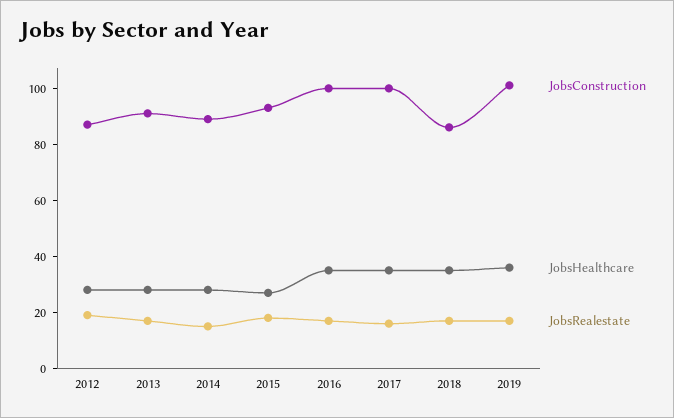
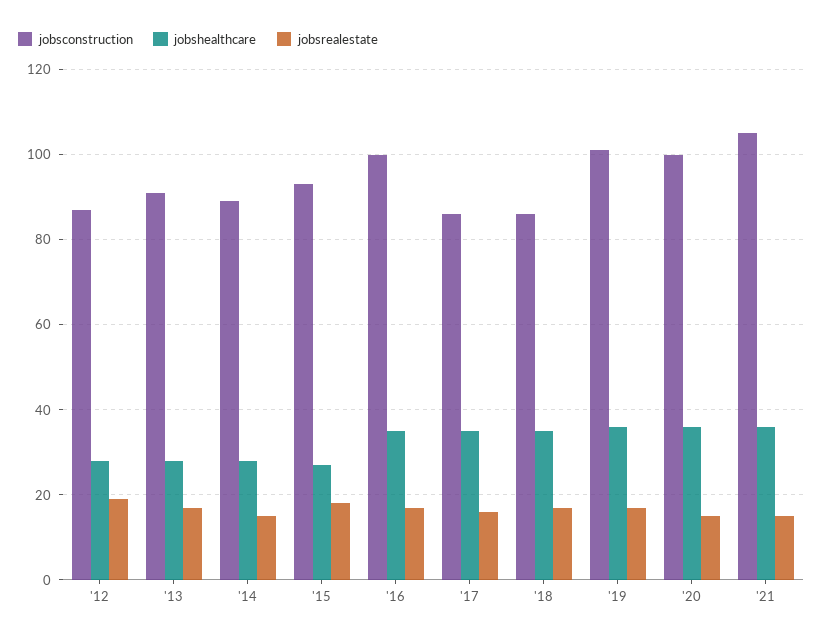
JobsConstruction, 2017: 100 -> 85
JobsConstruction, '20: none -> 100
JobsHealthcare, '20: none -> 35
JobsRealestate, '20: none -> 15
JobsConstruction, '21: none -> 105
JobsHealthcare, '21: none -> 35
JobsRealestate, '21: none -> 15

